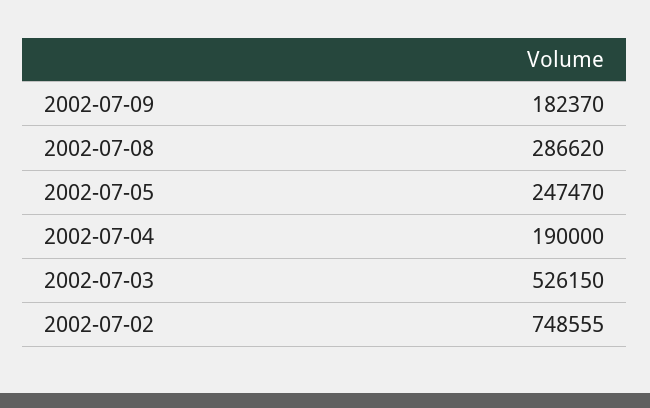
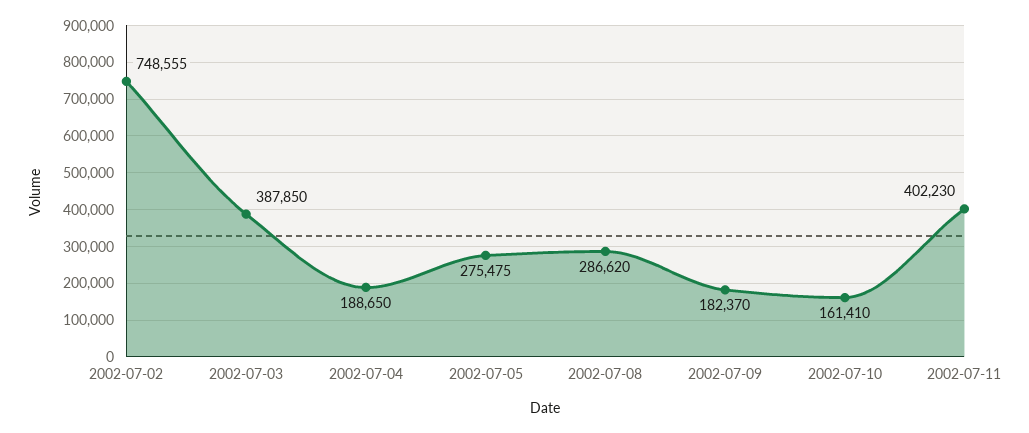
2002-07-05: 247470 -> 275475
2002-07-04: 190000 -> 188650
2002-07-03: 526150 -> 387850
2002-07-10: none -> 161410
2002-07-11: none -> 402230

